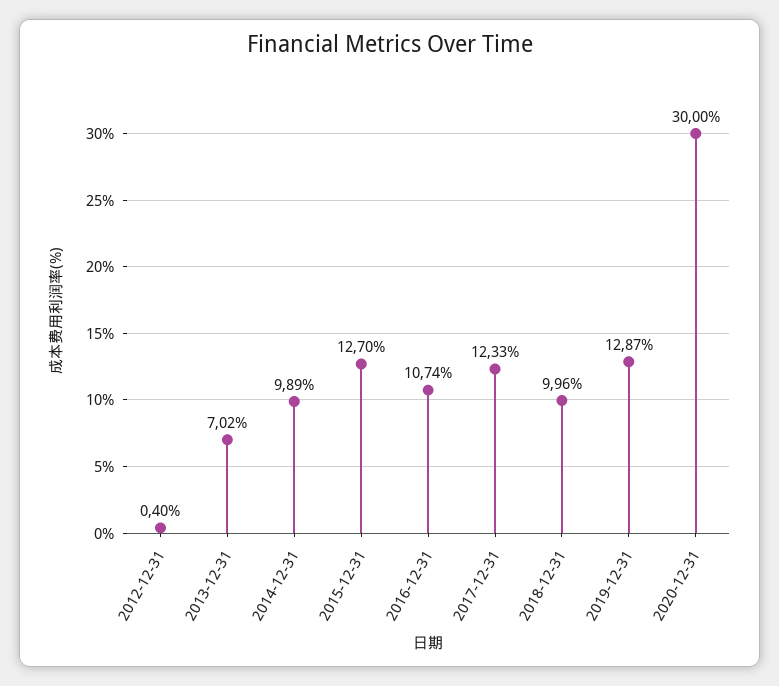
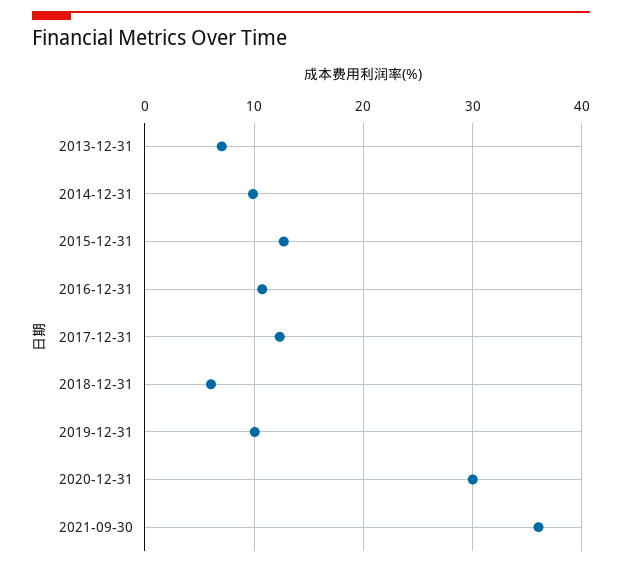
2012-12-31: 0.4 -> none
2018-12-31: 9.96 -> 6
2019-12-31: 12.87 -> 10
2021-09-30: none -> 36

